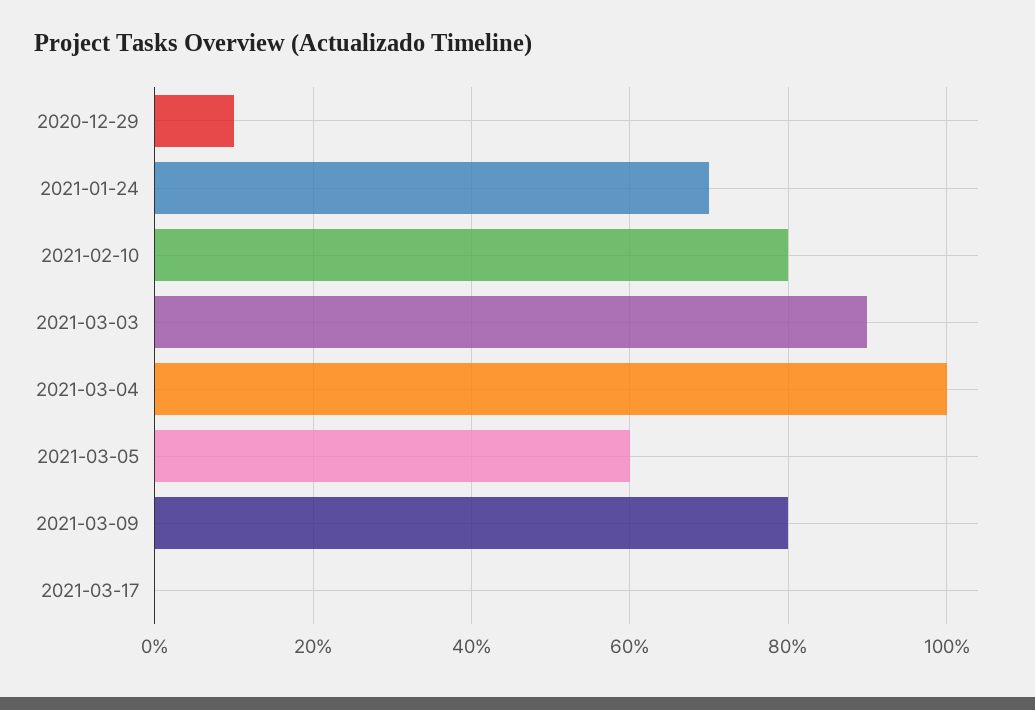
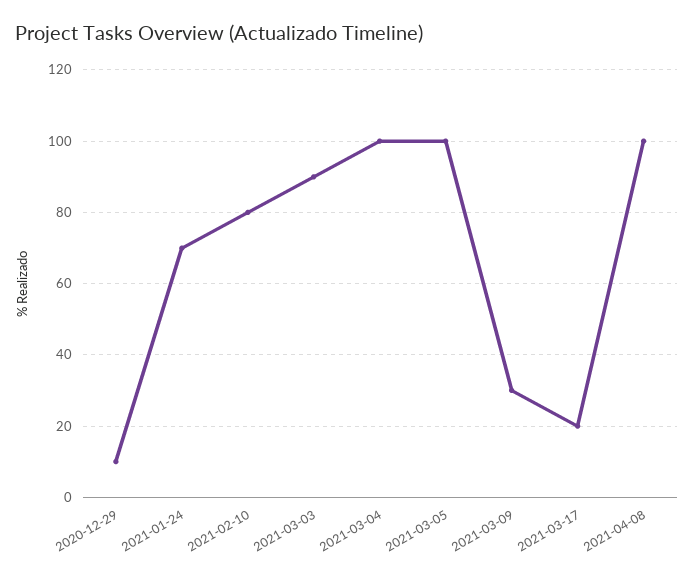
2021-03-05: 60 -> 100
2021-03-09: 80 -> 30
2021-03-17: 0 -> 20
2021-04-08: none -> 100

